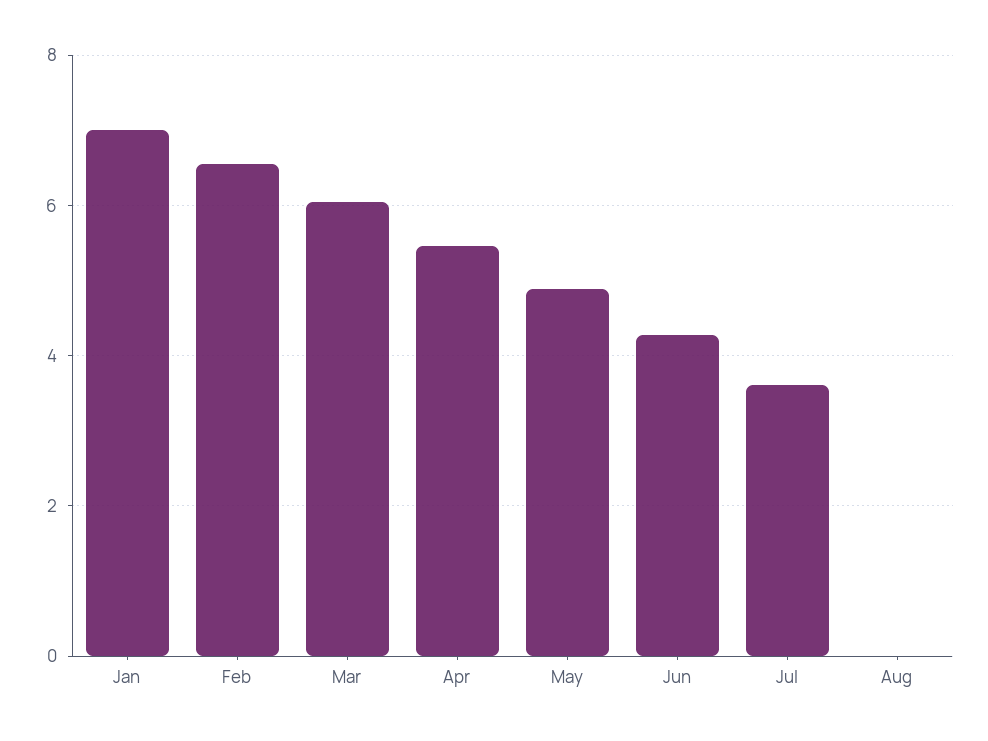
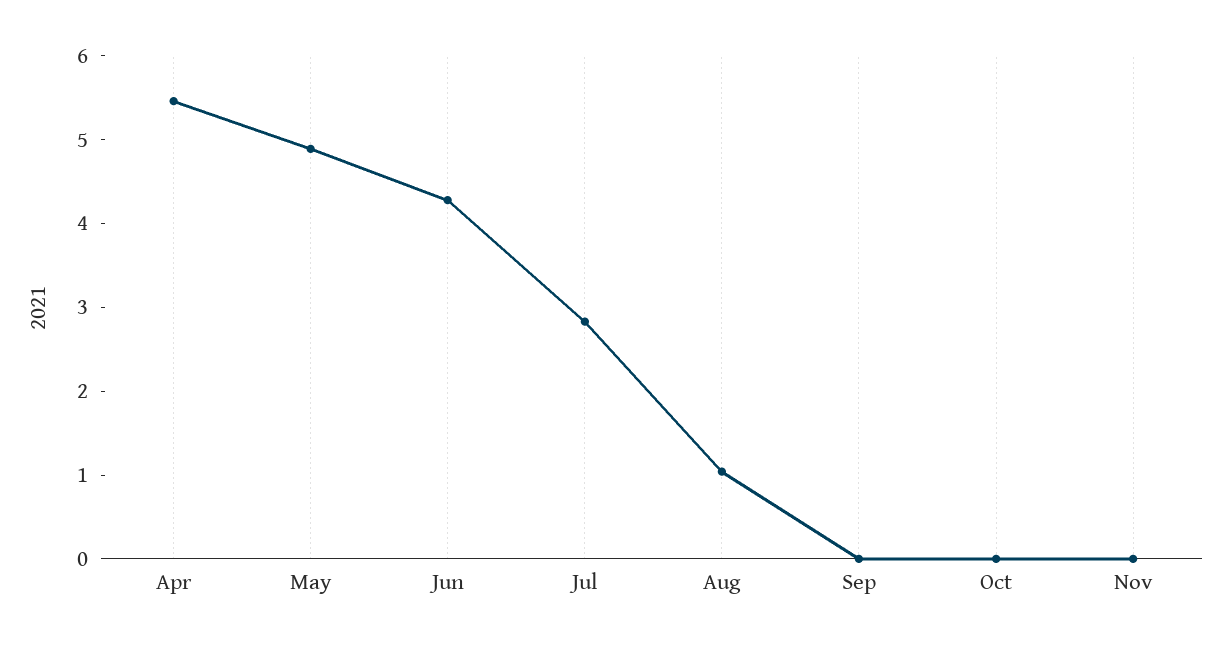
Jan: 7 -> none
Feb: 6.6 -> none
Mar: 6 -> none
Jul: 3.6 -> 2.8
Aug: 0 -> 1
Sep: none -> 0
Oct: none -> 0
Nov: none -> 0

